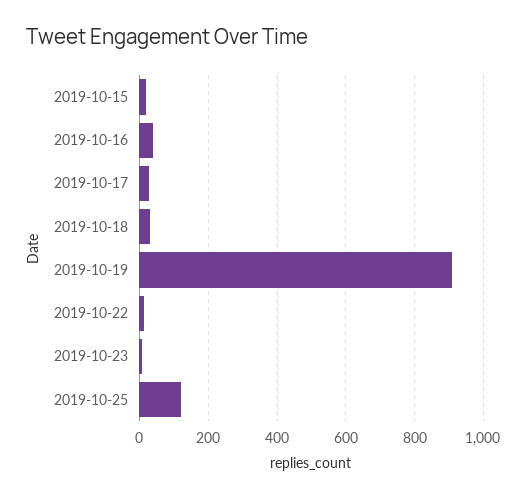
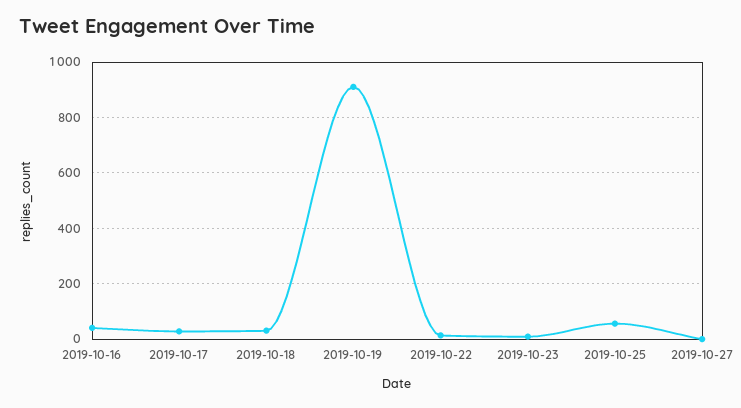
2019-10-15: 20 -> none
2019-10-25: 120 -> 50
2019-10-27: none -> 0

